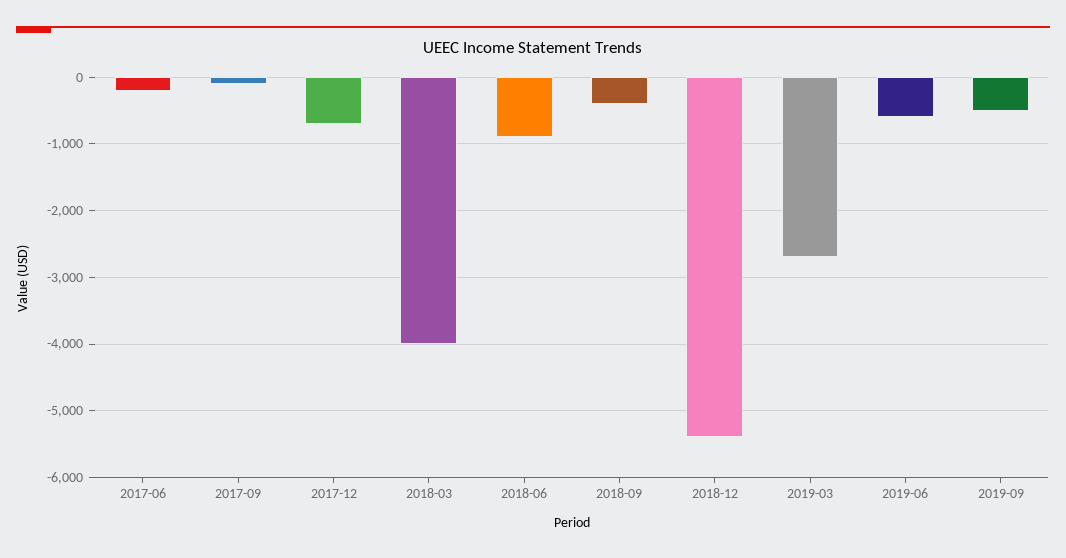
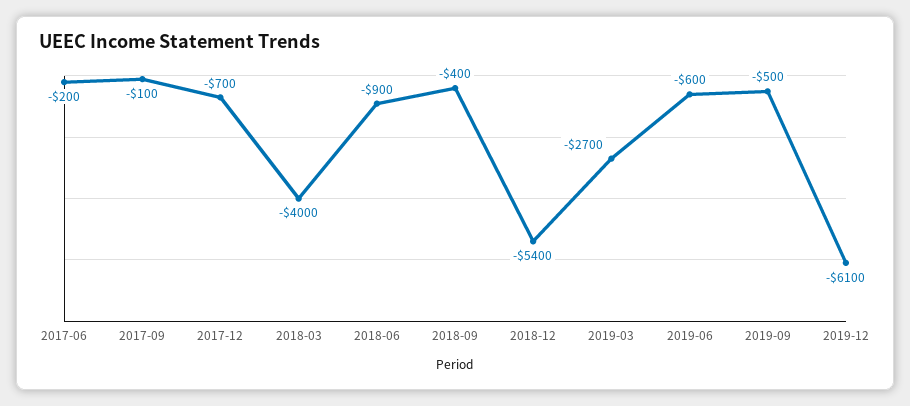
2019-12: none -> -6100

